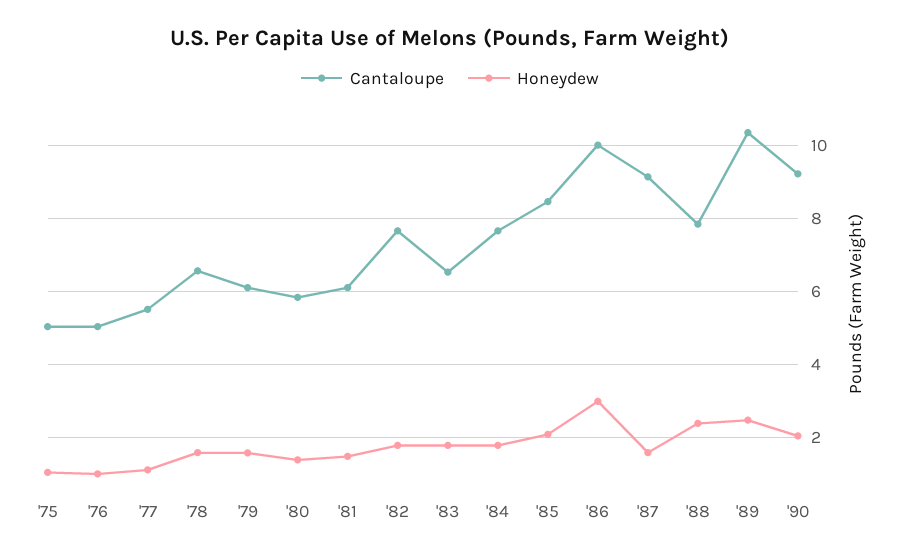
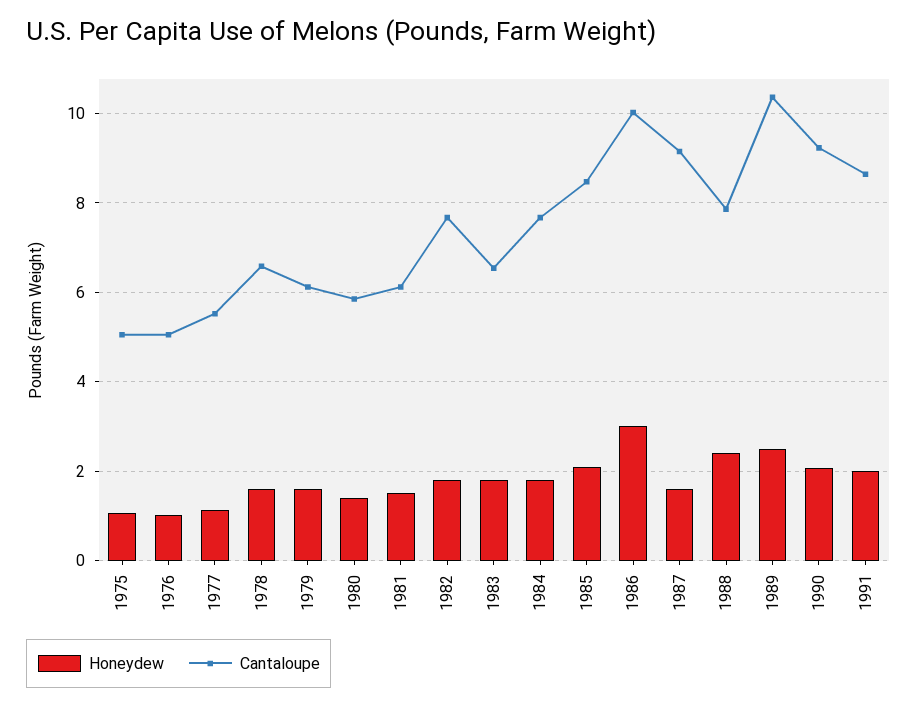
Honeydew, 1991: none -> 2
Cantaloupe, 1991: none -> 8.6

